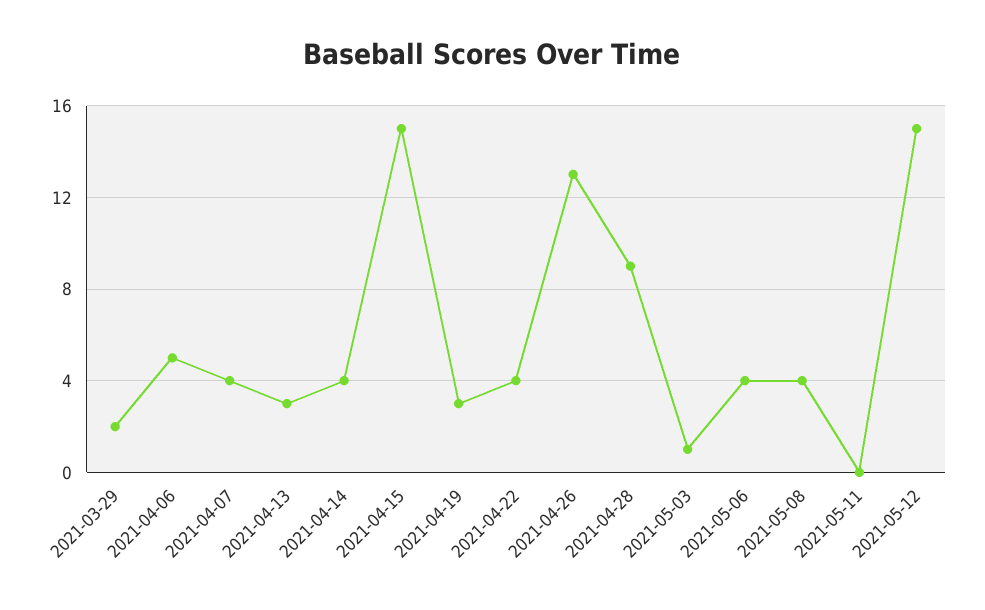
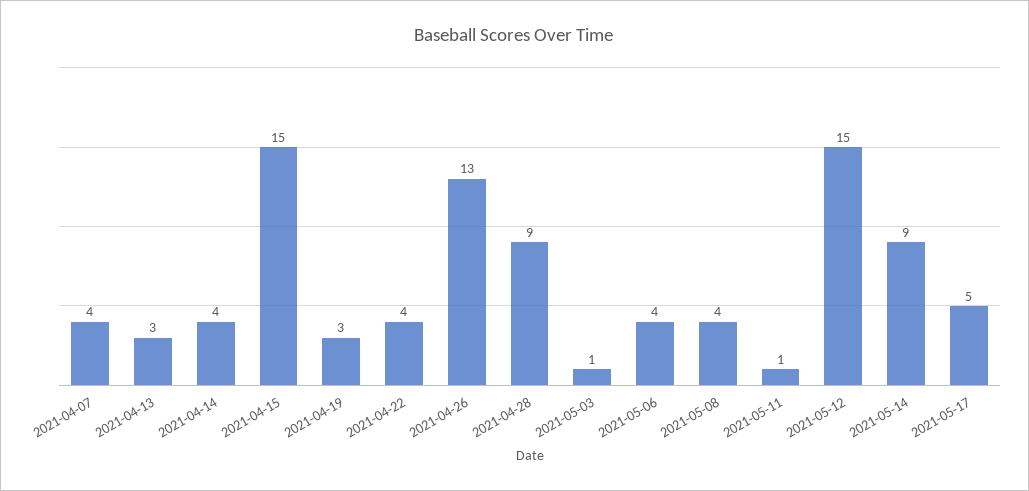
2021-03-29: 2 -> none
2021-04-06: 5 -> none
2021-05-11: 0 -> 1
2021-05-14: none -> 9
2021-05-17: none -> 5

